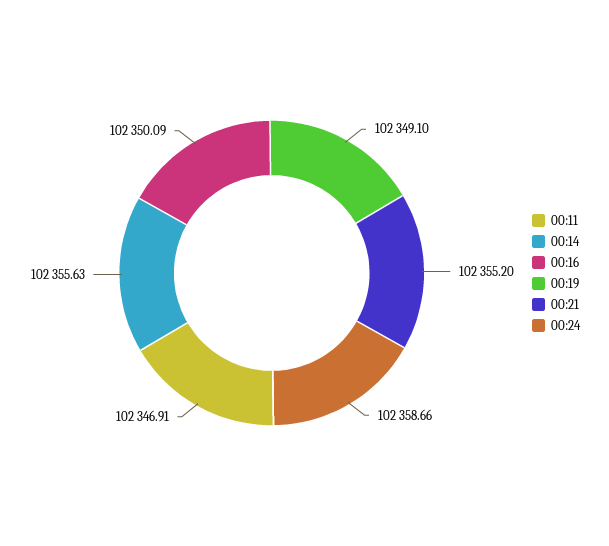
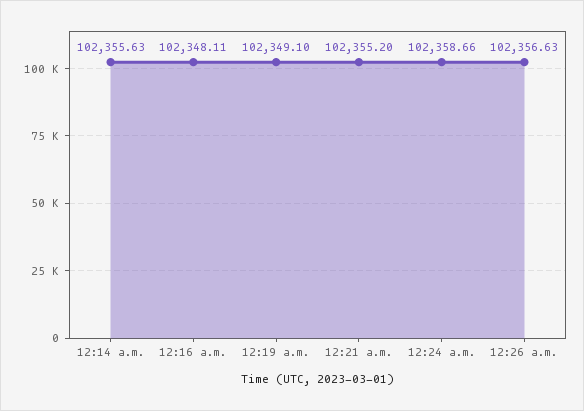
00:11: 102346.91 -> none
00:16: 102350.09 -> 102348.11
12:26 a.m.: none -> 102356.63

